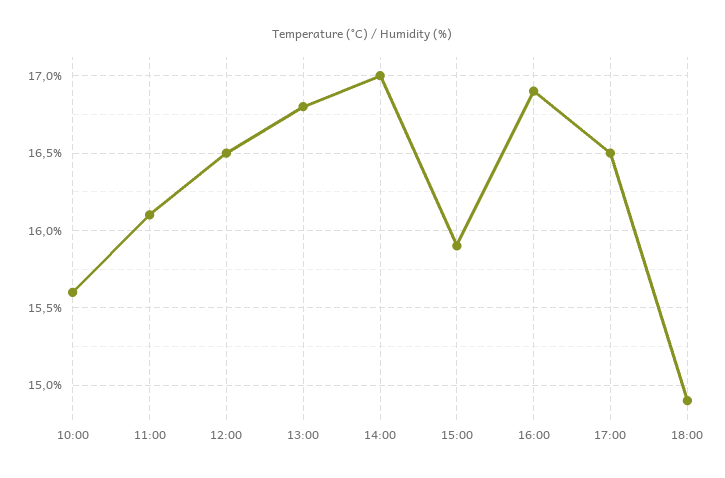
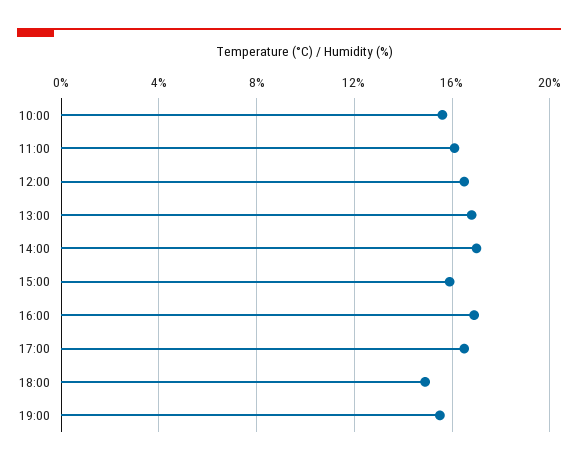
19:00: none -> 15.5

